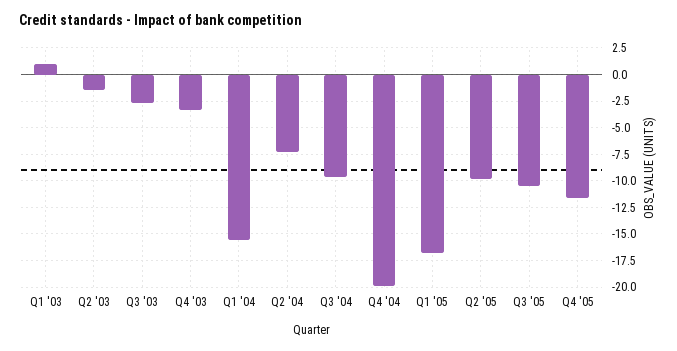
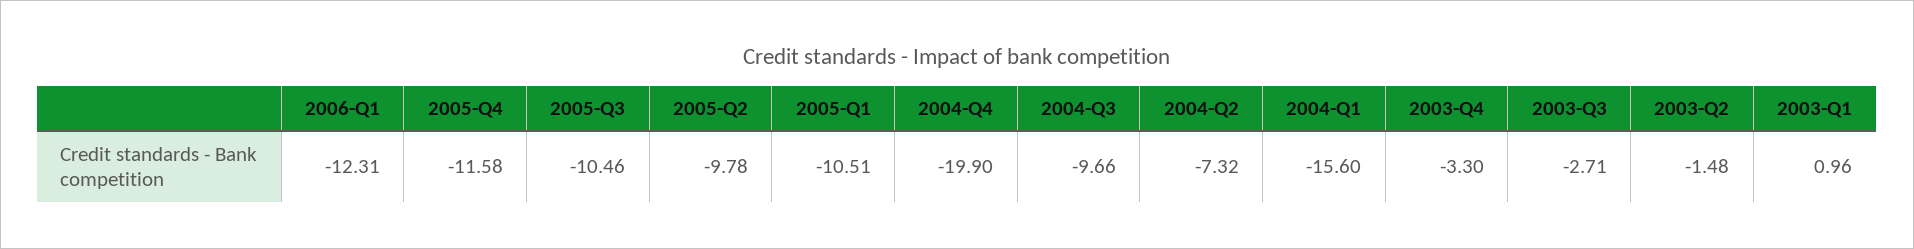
Q1 '05: -17.5 -> -10.51
2006-Q1: none -> -12.31

